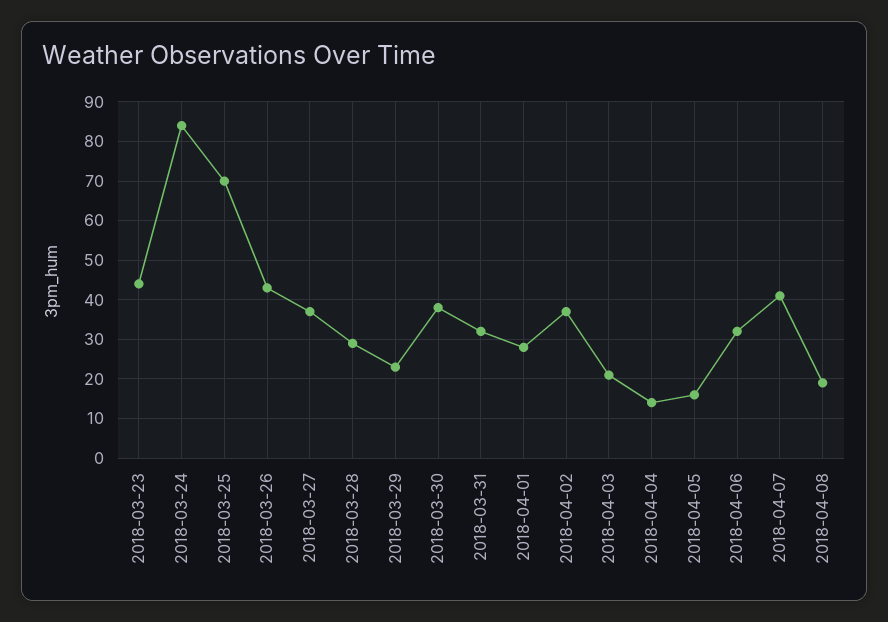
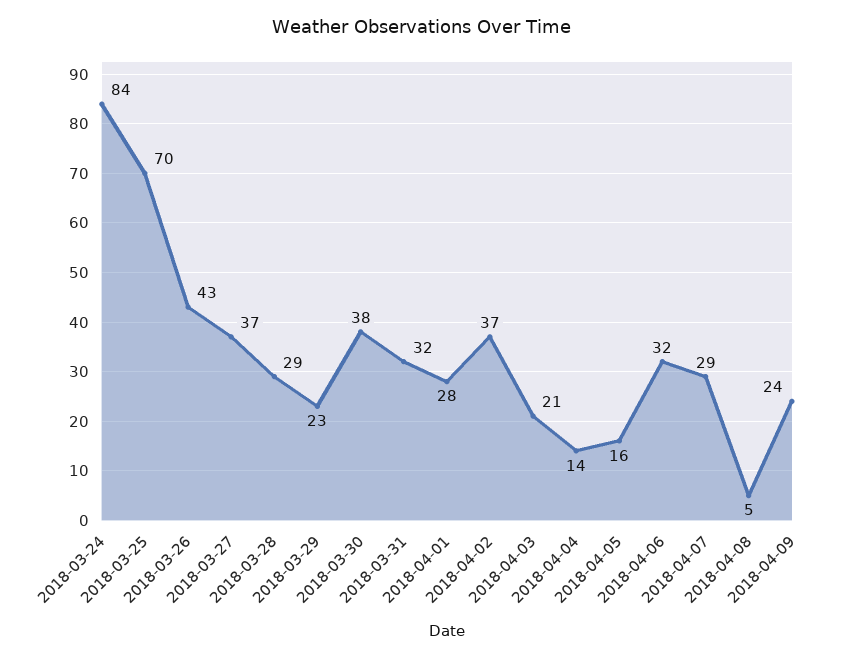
2018-03-23: 45 -> none
2018-04-07: 40 -> 29
2018-04-08: 20 -> 5
2018-04-09: none -> 24

